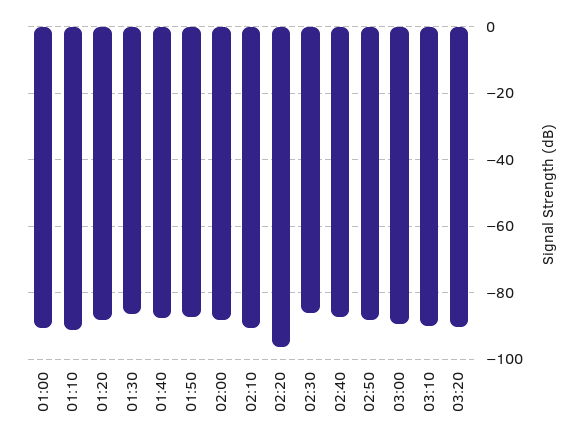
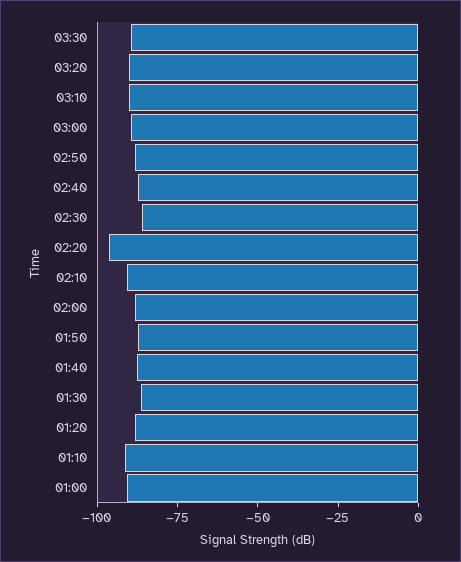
03:30: none -> -90

